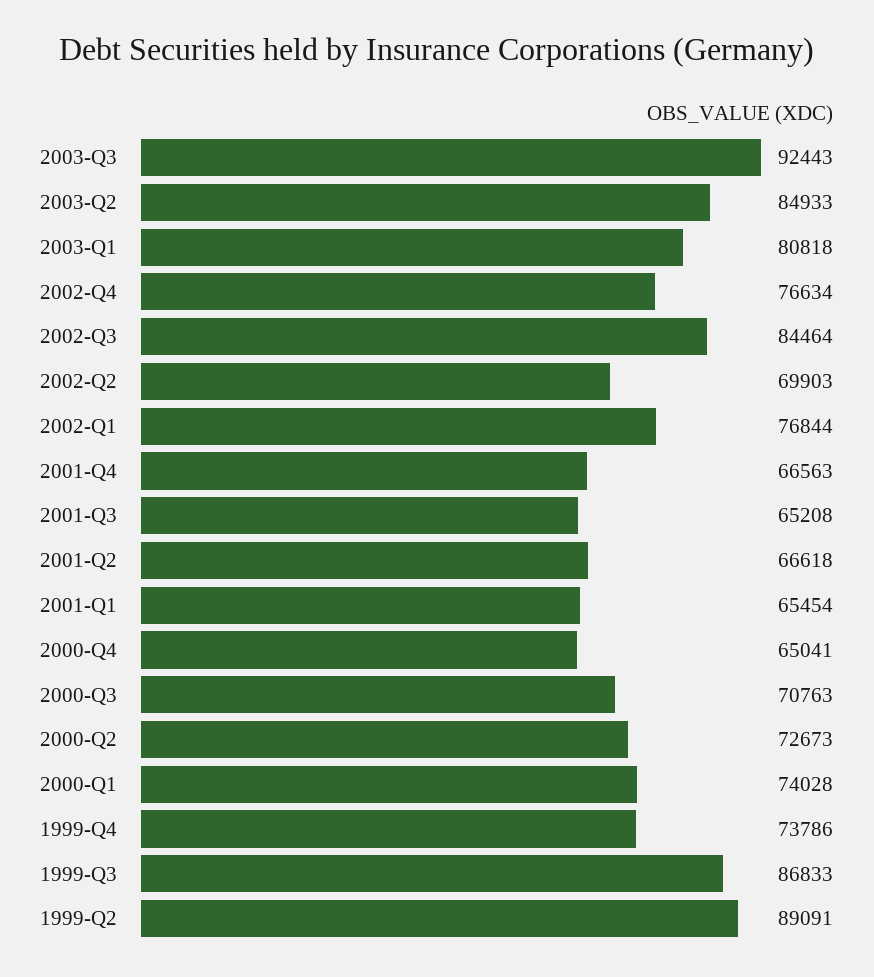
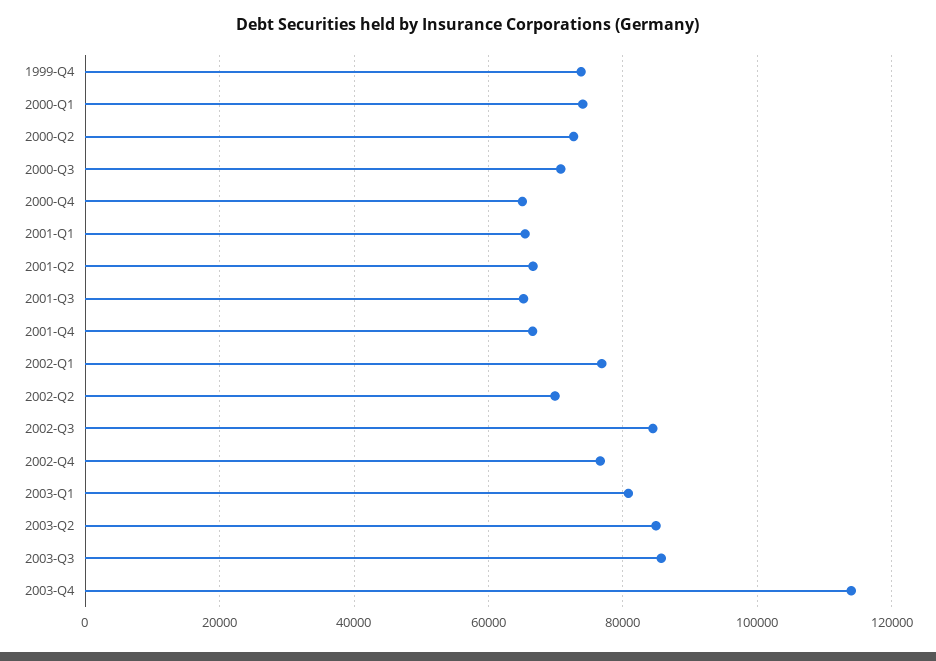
2003-Q3: 92443 -> 86000
1999-Q3: 86833 -> none
1999-Q2: 89091 -> none
2003-Q4: none -> 114000

